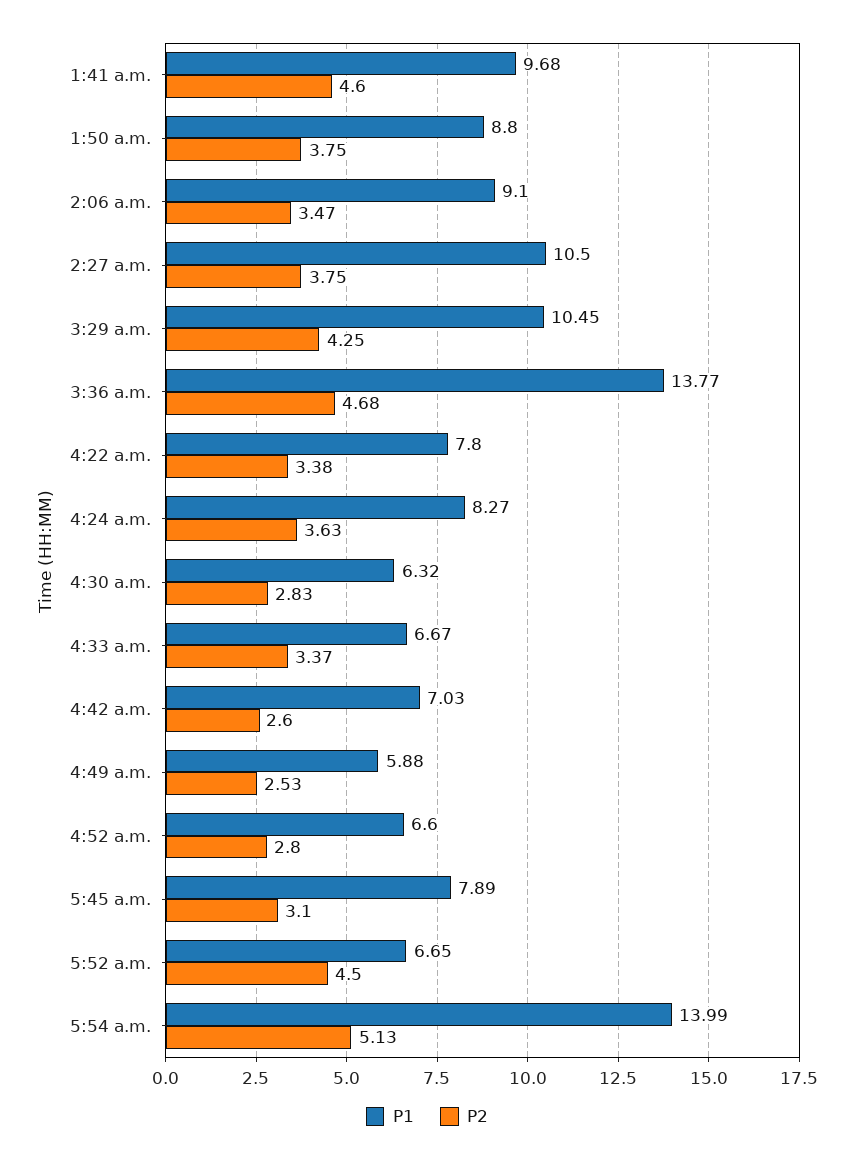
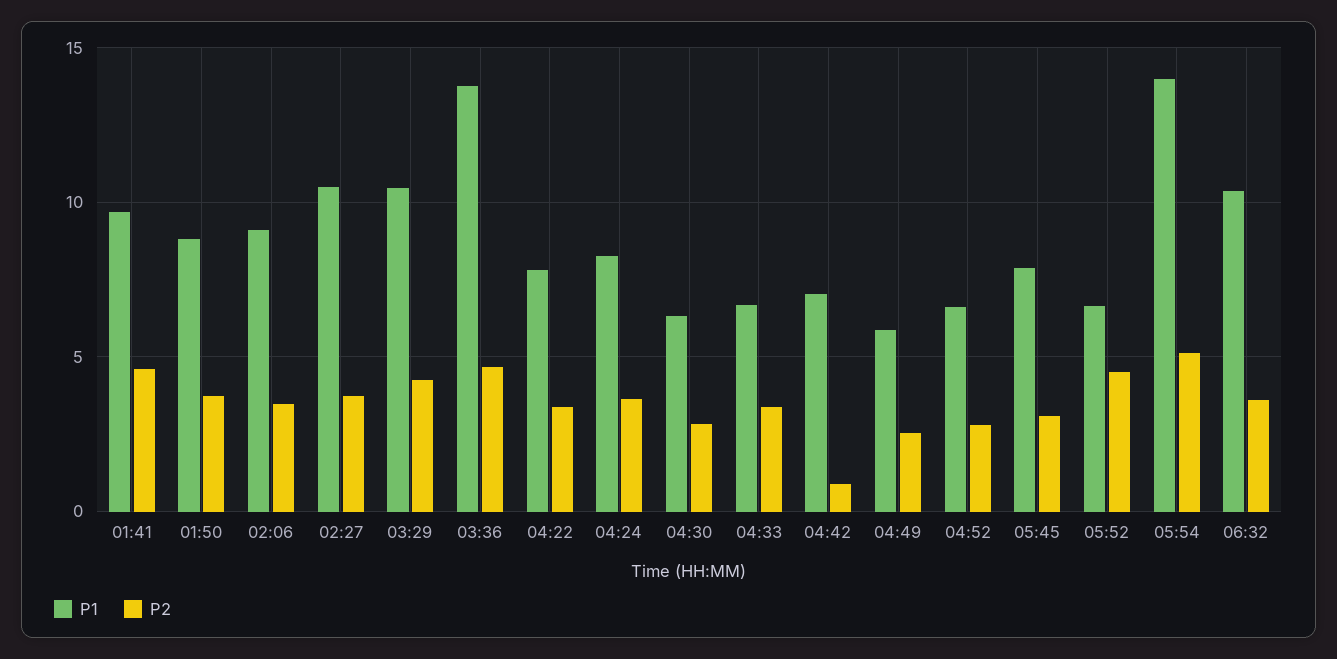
P2, 4:42 a.m.: 2.6 -> 1
P1, 06:32: none -> 10.5
P2, 06:32: none -> 3.5

